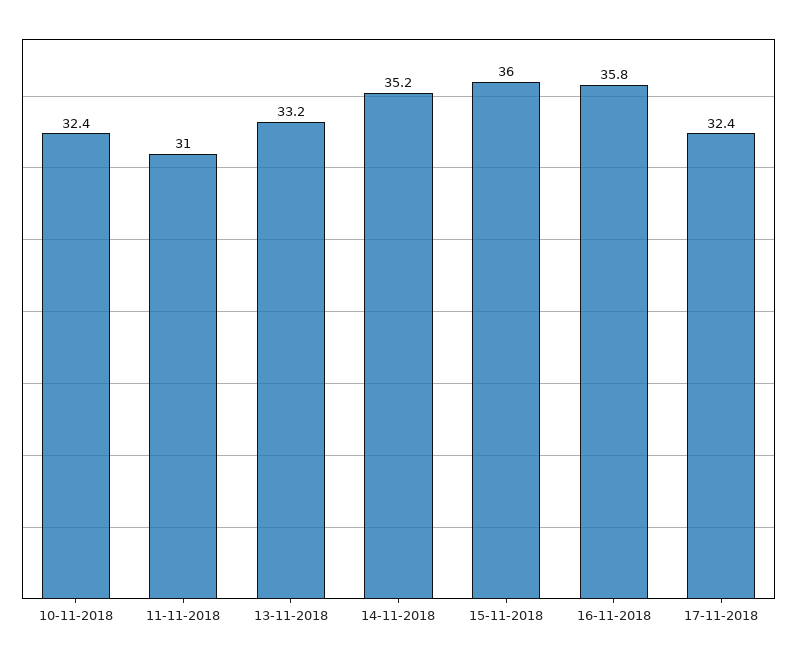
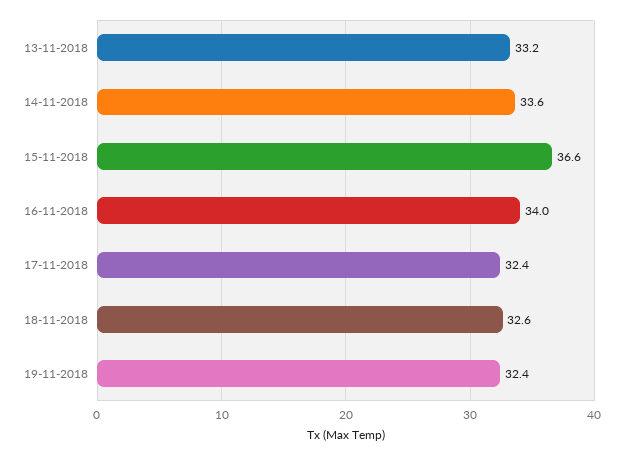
10-11-2018: 32.4 -> none
11-11-2018: 31 -> none
14-11-2018: 35.2 -> 33.6
15-11-2018: 36 -> 36.6
16-11-2018: 35.8 -> 34
18-11-2018: none -> 32.6
19-11-2018: none -> 32.4

